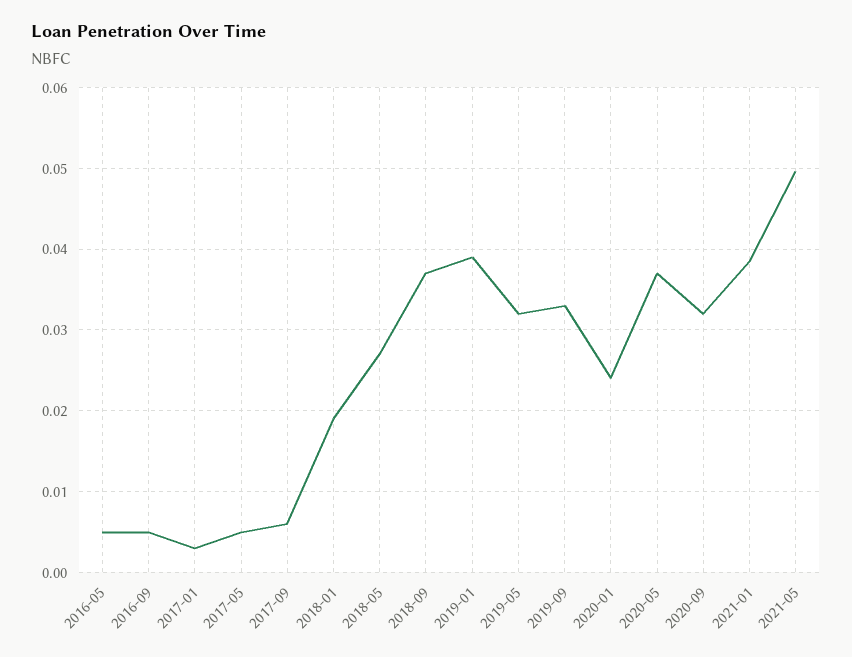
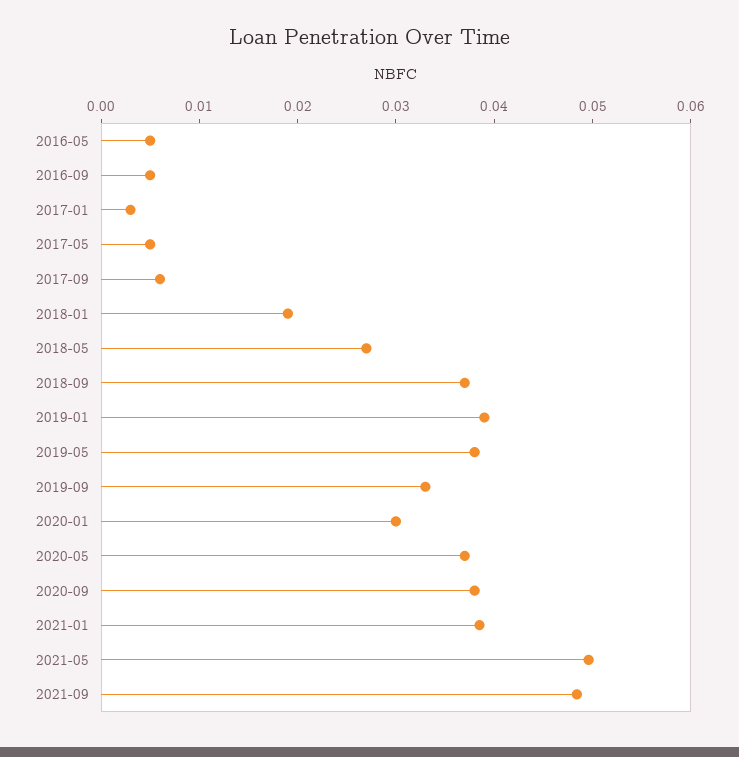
2019-05: 0.032 -> 0.038
2020-01: 0.024 -> 0.03
2020-09: 0.032 -> 0.038
2021-09: none -> 0.048

